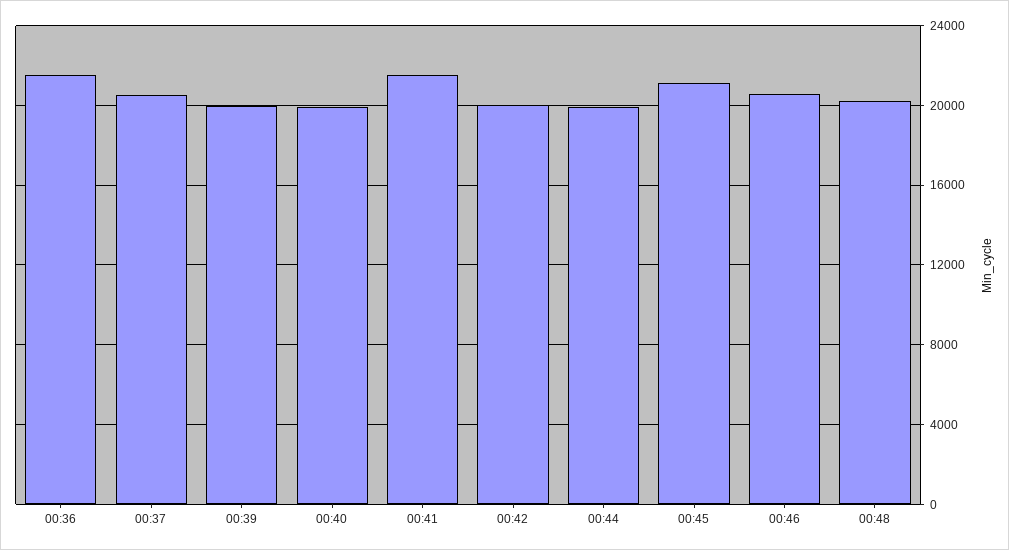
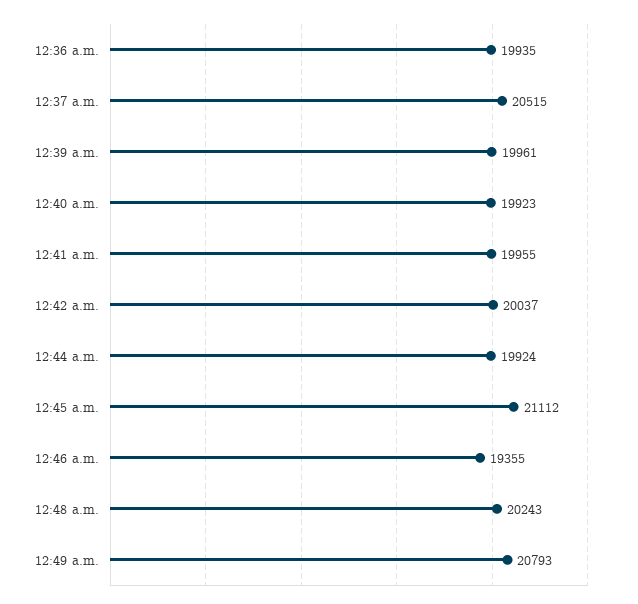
00:36: 21500 -> 19935
00:41: 21500 -> 19955
00:46: 20500 -> 19355
12:49 a.m.: none -> 20793

